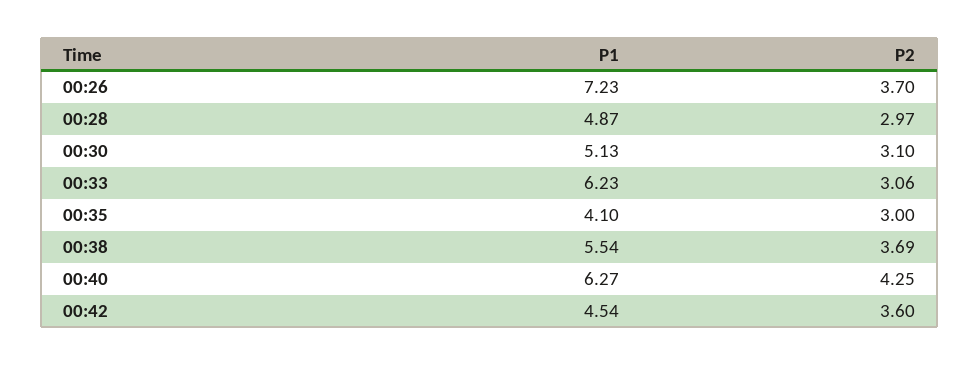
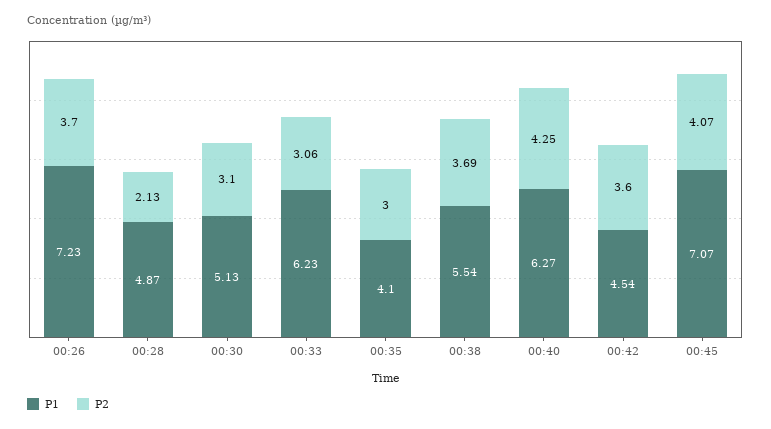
P2, 00:28: 2.97 -> 2.13
P1, 00:45: none -> 7.07
P2, 00:45: none -> 4.07

